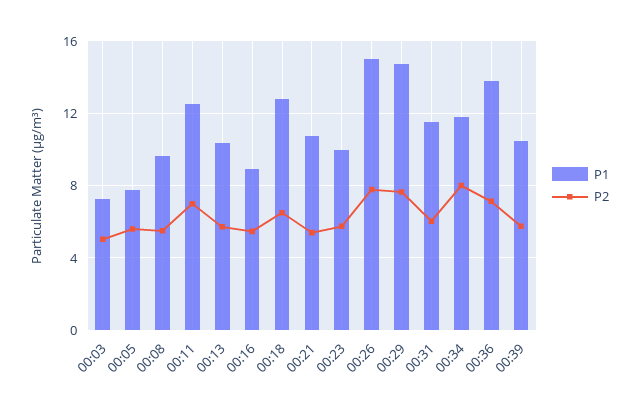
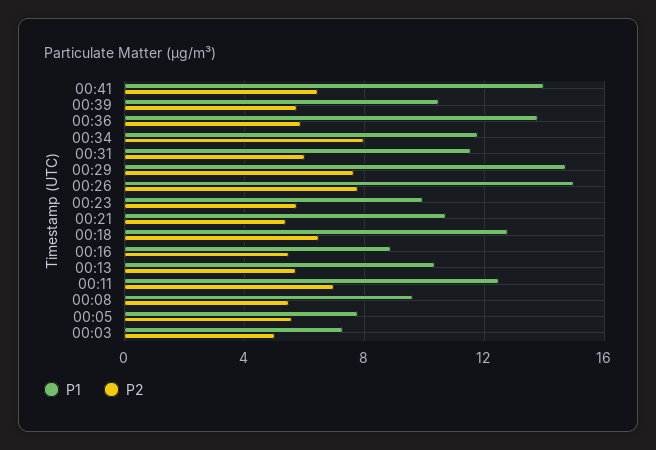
P2, 00:36: 7 -> 6
P1, 00:41: none -> 14
P2, 00:41: none -> 6.5

